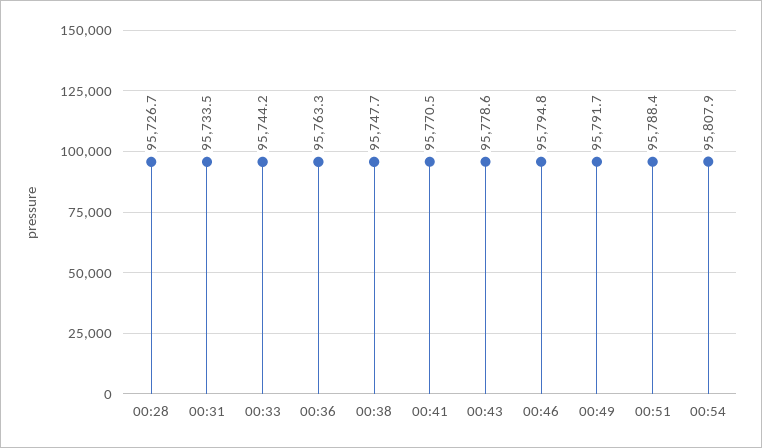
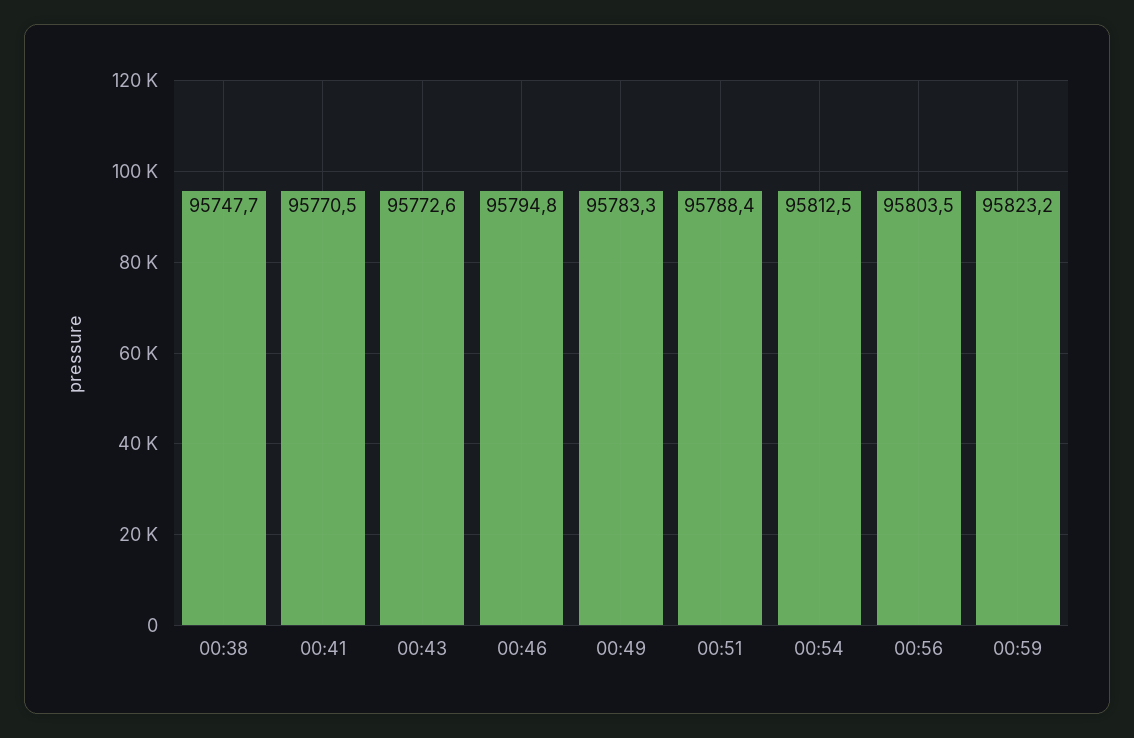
00:28: 95726.7 -> none
00:31: 95733.5 -> none
00:33: 95744.2 -> none
00:36: 95763.3 -> none
00:43: 95778.6 -> 95772.6
00:49: 95791.7 -> 95783.3
00:54: 95807.9 -> 95812.5
00:56: none -> 95803.5
00:59: none -> 95823.2

